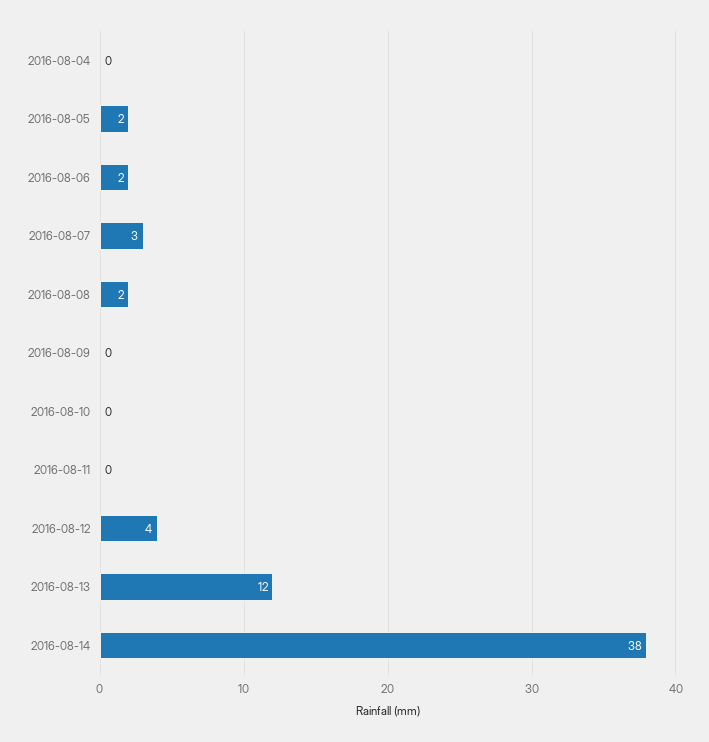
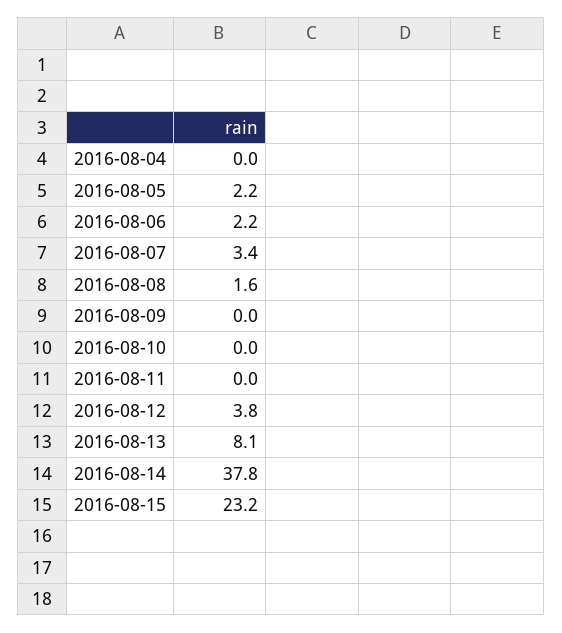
2016-08-13: 12 -> 8.1
2016-08-15: none -> 23.2

